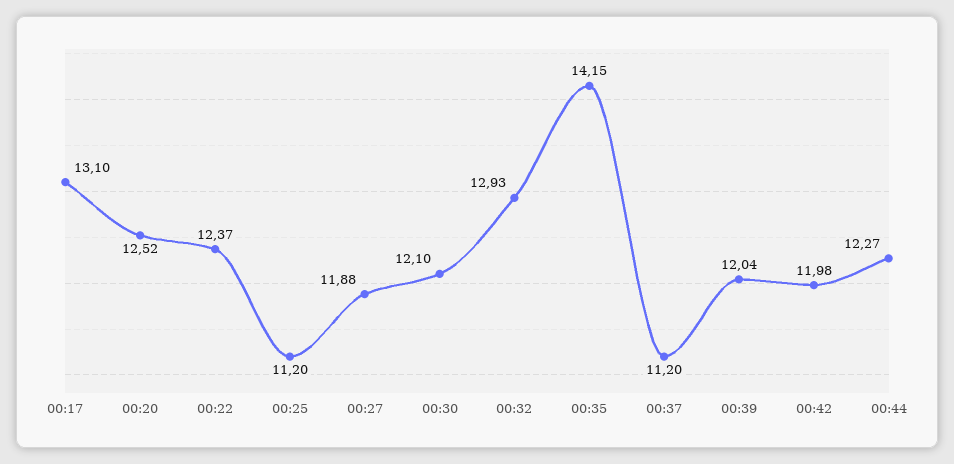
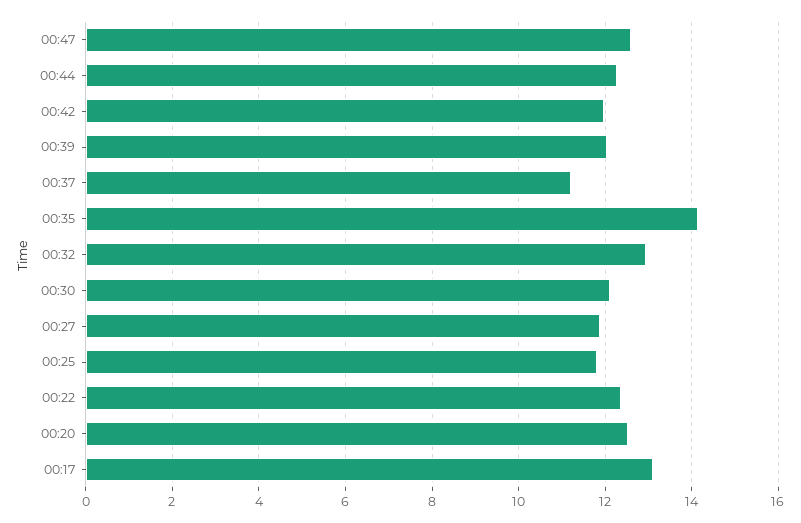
00:25: 11.2 -> 11.8
00:47: none -> 12.6

